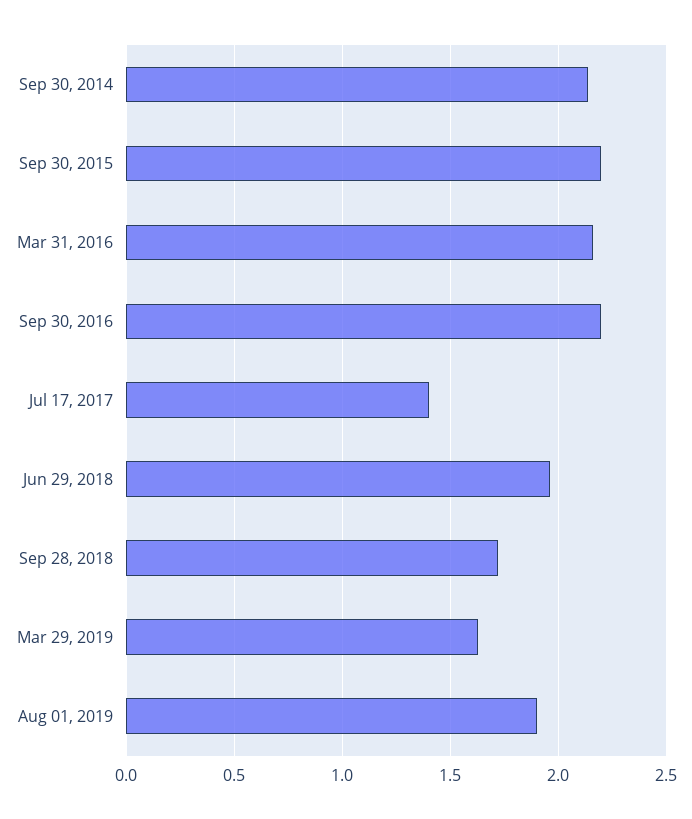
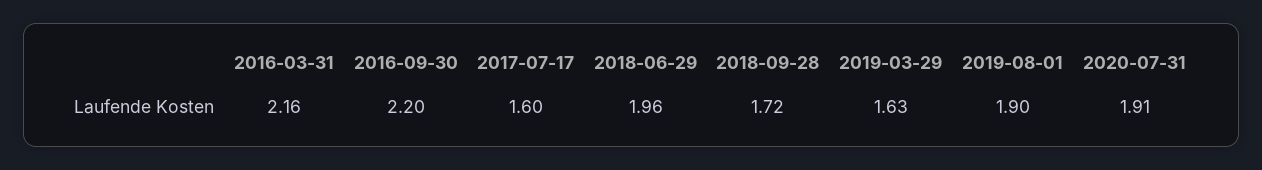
Sep 30, 2014: 2.15 -> none
Sep 30, 2015: 2.2 -> none
Jul 17, 2017: 1.4 -> 1.6
2020-07-31: none -> 1.91

